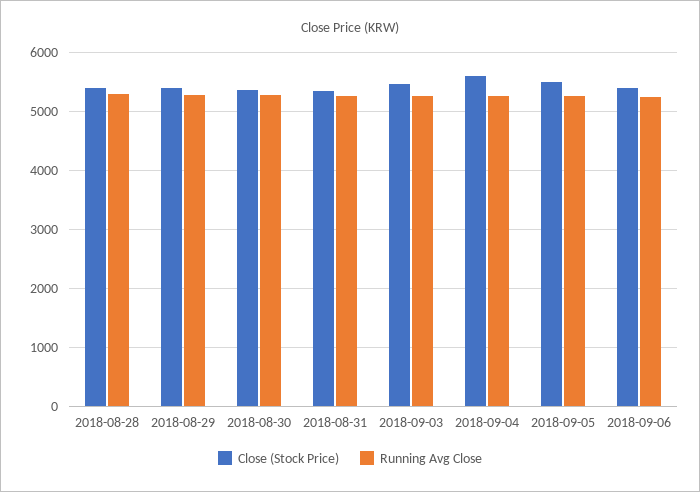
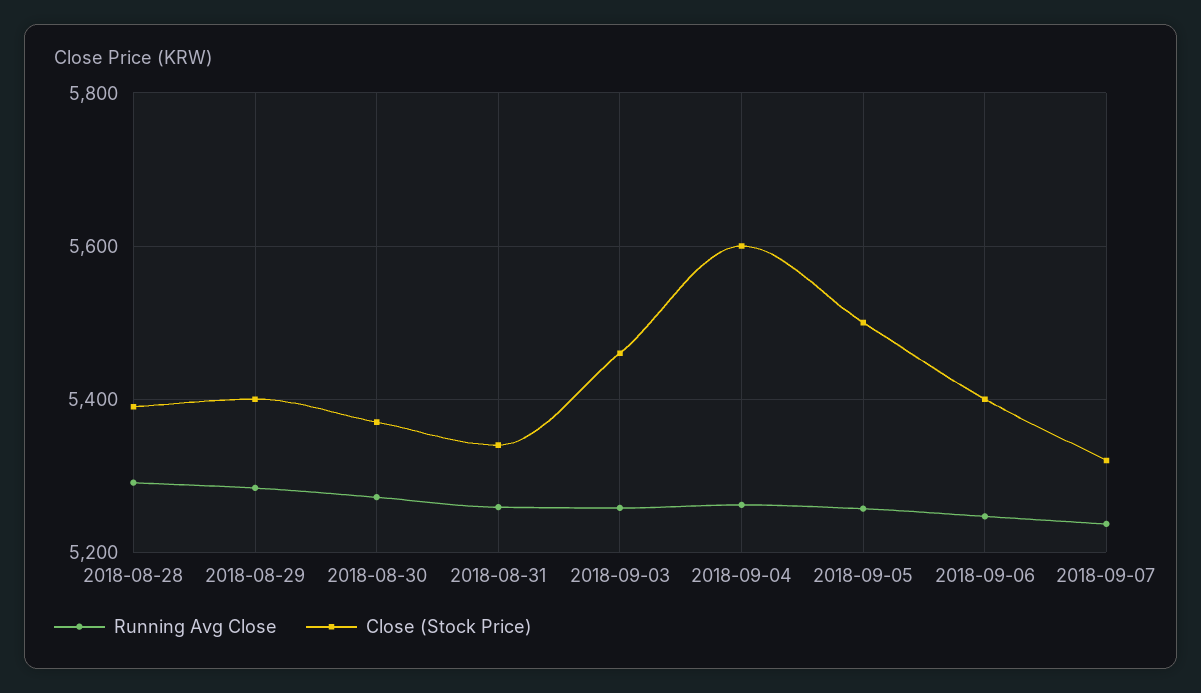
Running Avg Close, 2018-09-07: none -> 5240
Close (Stock Price), 2018-09-07: none -> 5320

